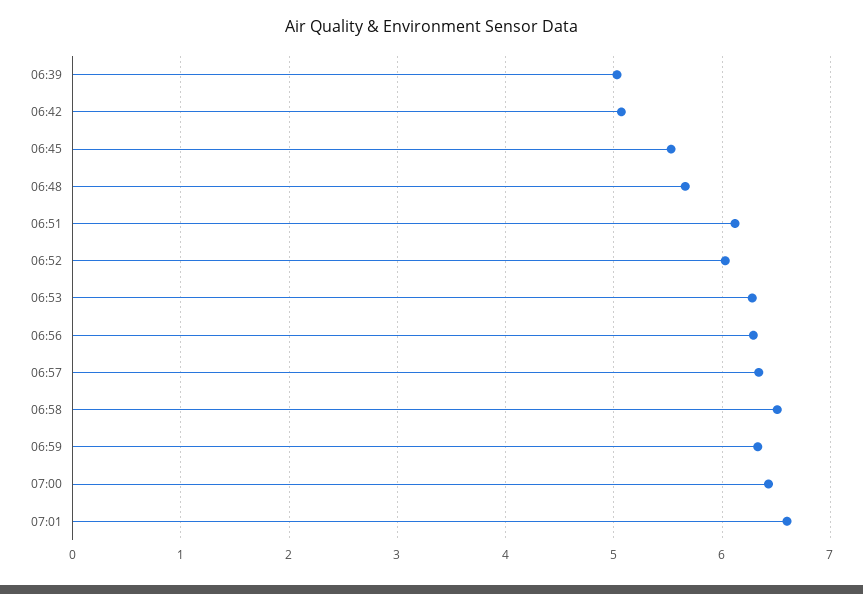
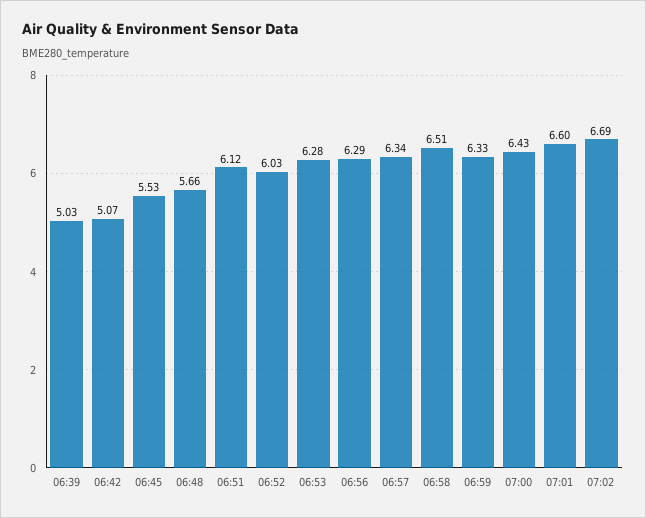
07:02: none -> 6.69

